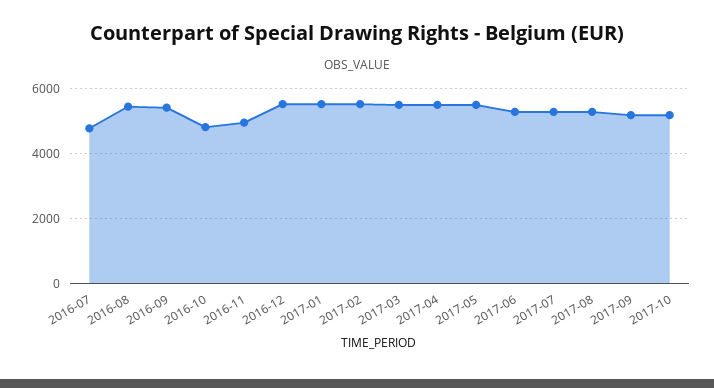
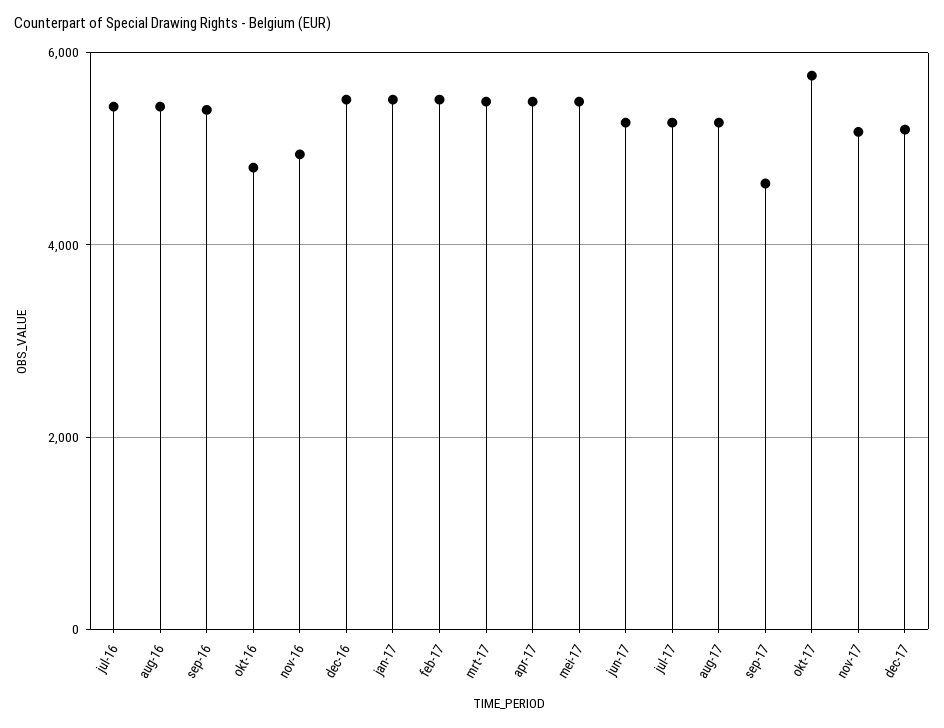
2016-07: 4800 -> 5400
2017-09: 5200 -> 4600
2017-10: 5200 -> 5800
nov-17: none -> 5200
dec-17: none -> 5200

